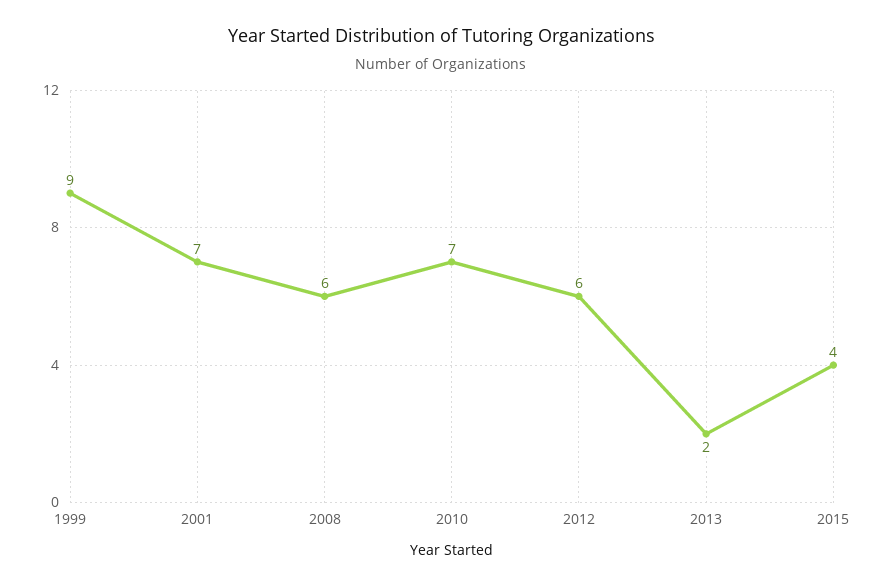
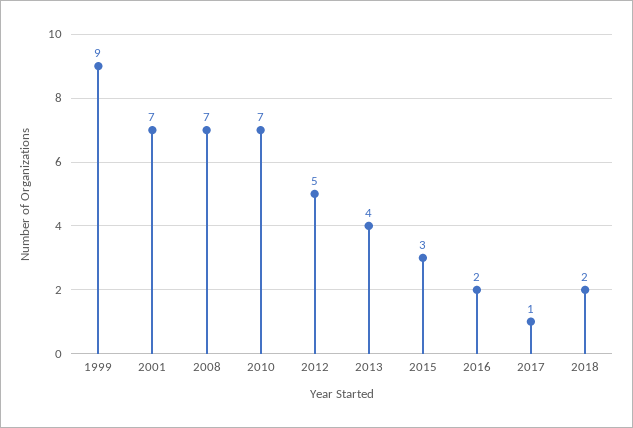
2008: 6 -> 7
2012: 6 -> 5
2013: 2 -> 4
2015: 4 -> 3
2016: none -> 2
2017: none -> 1
2018: none -> 2

